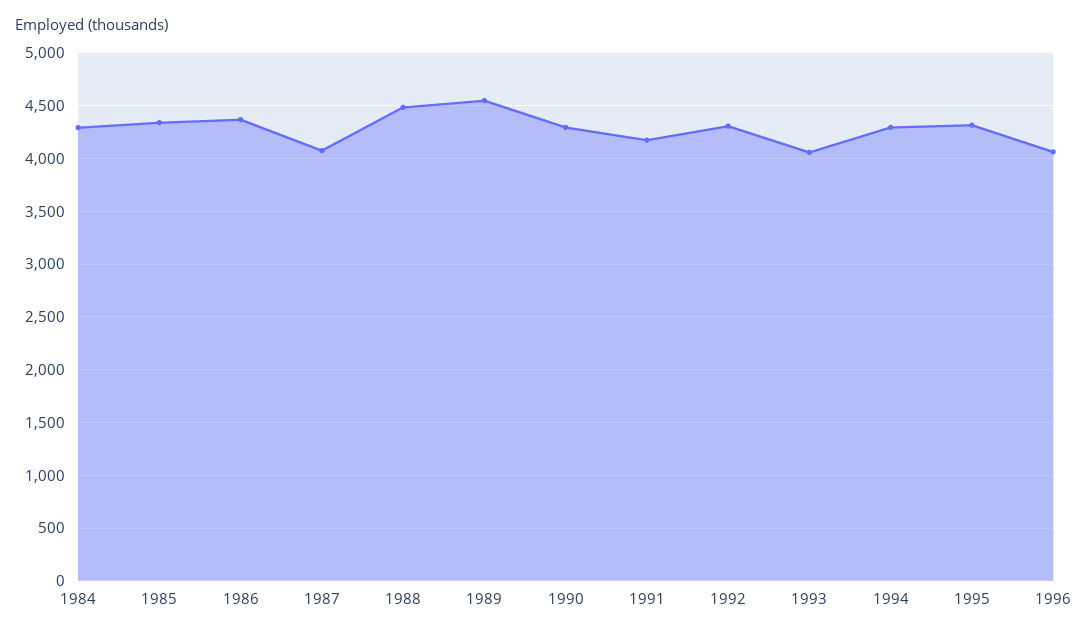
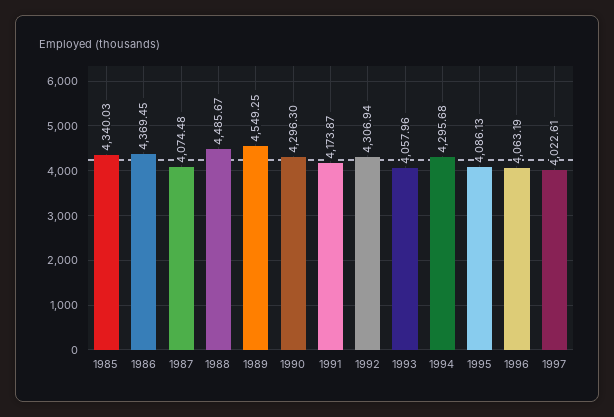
1984: 4300 -> none
1995: 4300 -> 4086.13
1997: none -> 4022.61

